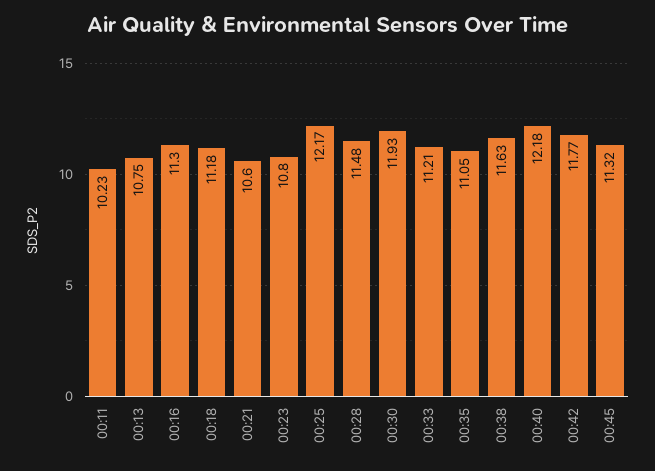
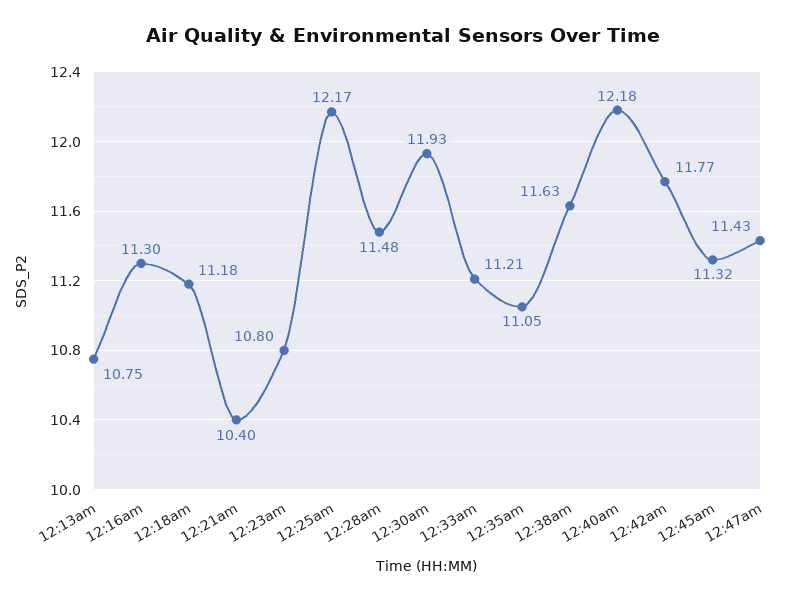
00:11: 10.23 -> none
00:21: 10.6 -> 10.4
12:47am: none -> 11.43

